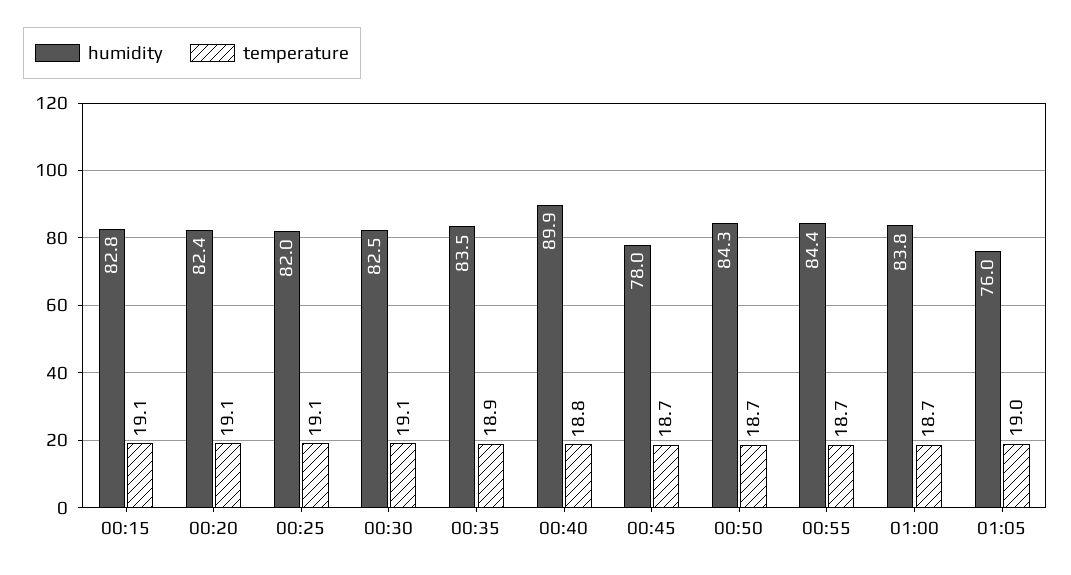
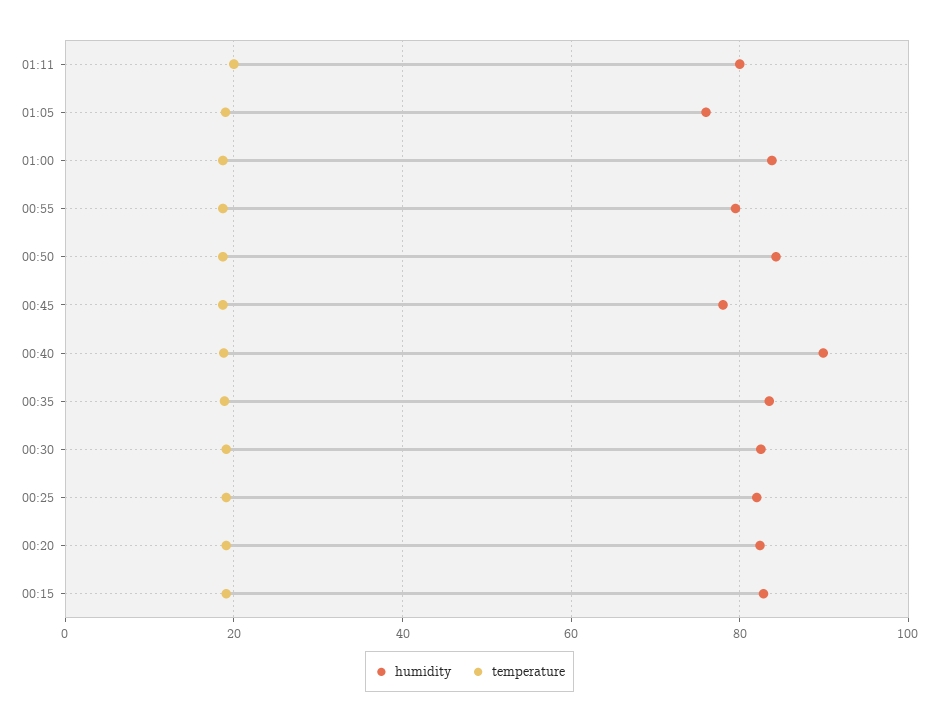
humidity, 00:55: 84.4 -> 80
humidity, 01:11: none -> 80
temperature, 01:11: none -> 20

